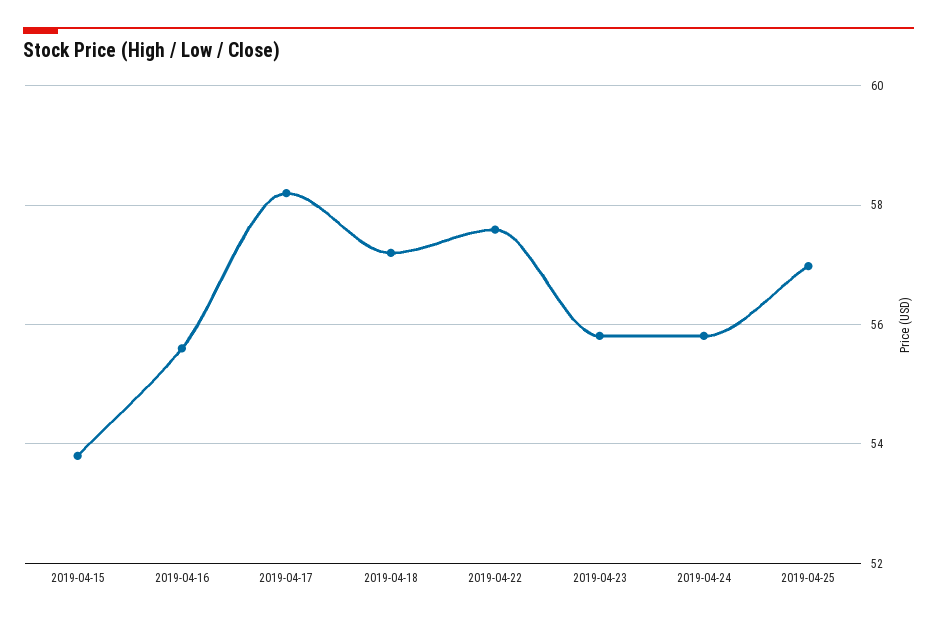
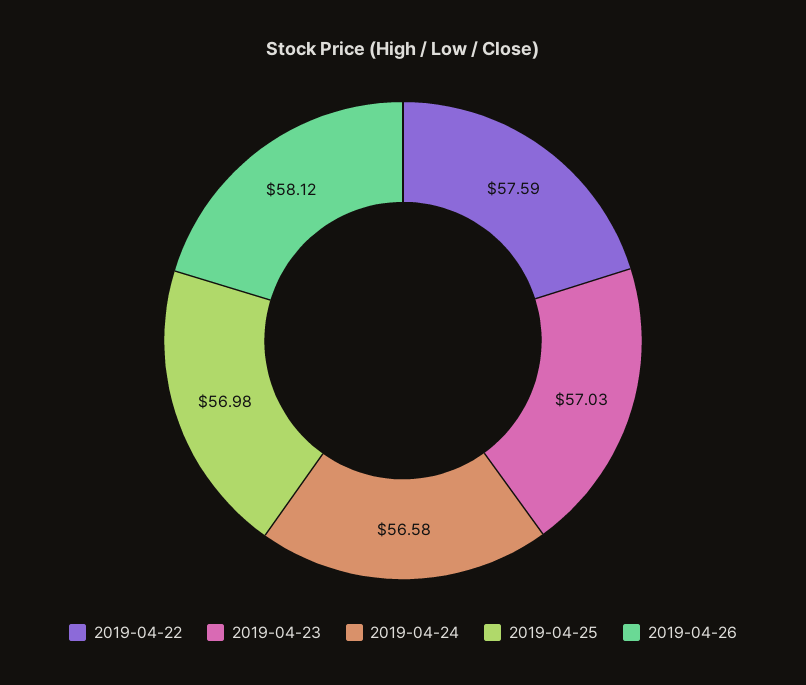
2019-04-15: 53.8 -> none
2019-04-16: 55.6 -> none
2019-04-17: 58.2 -> none
2019-04-18: 57.2 -> none
2019-04-23: 55.8 -> 57.03
2019-04-24: 55.8 -> 56.58
2019-04-26: none -> 58.12

